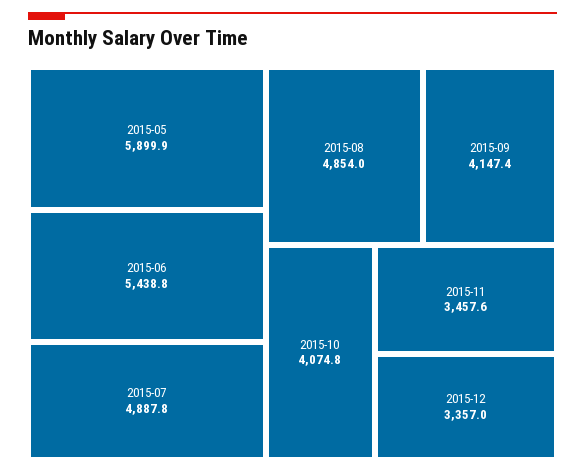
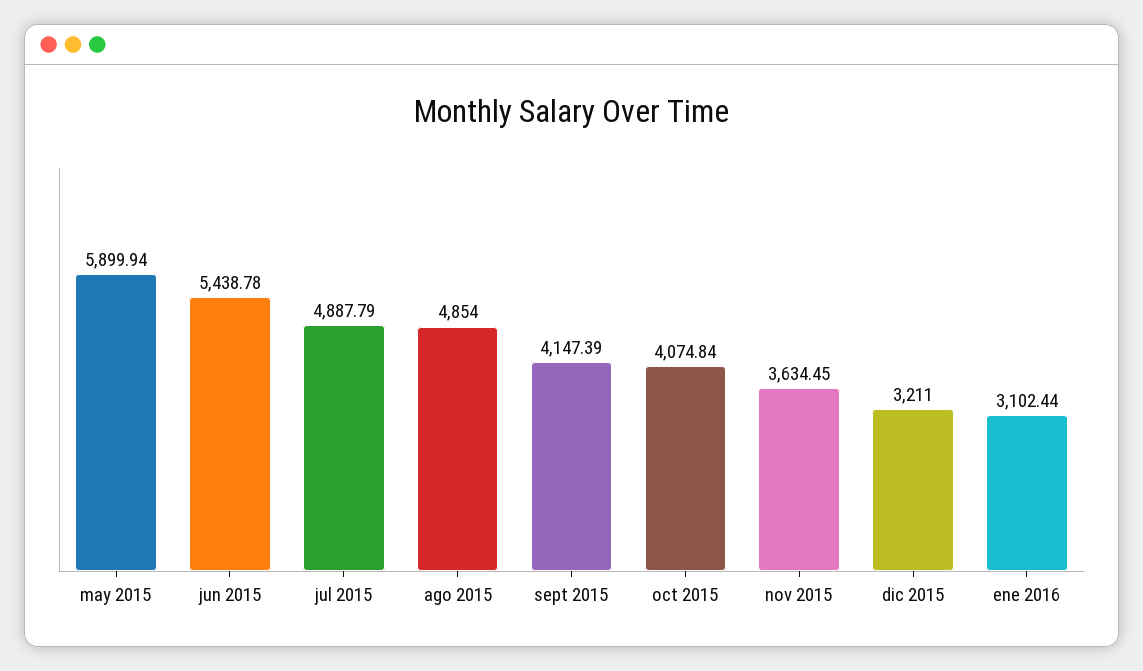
2015-11: 3457.6 -> 3634.45
2015-12: 3357 -> 3211
ene 2016: none -> 3102.44

